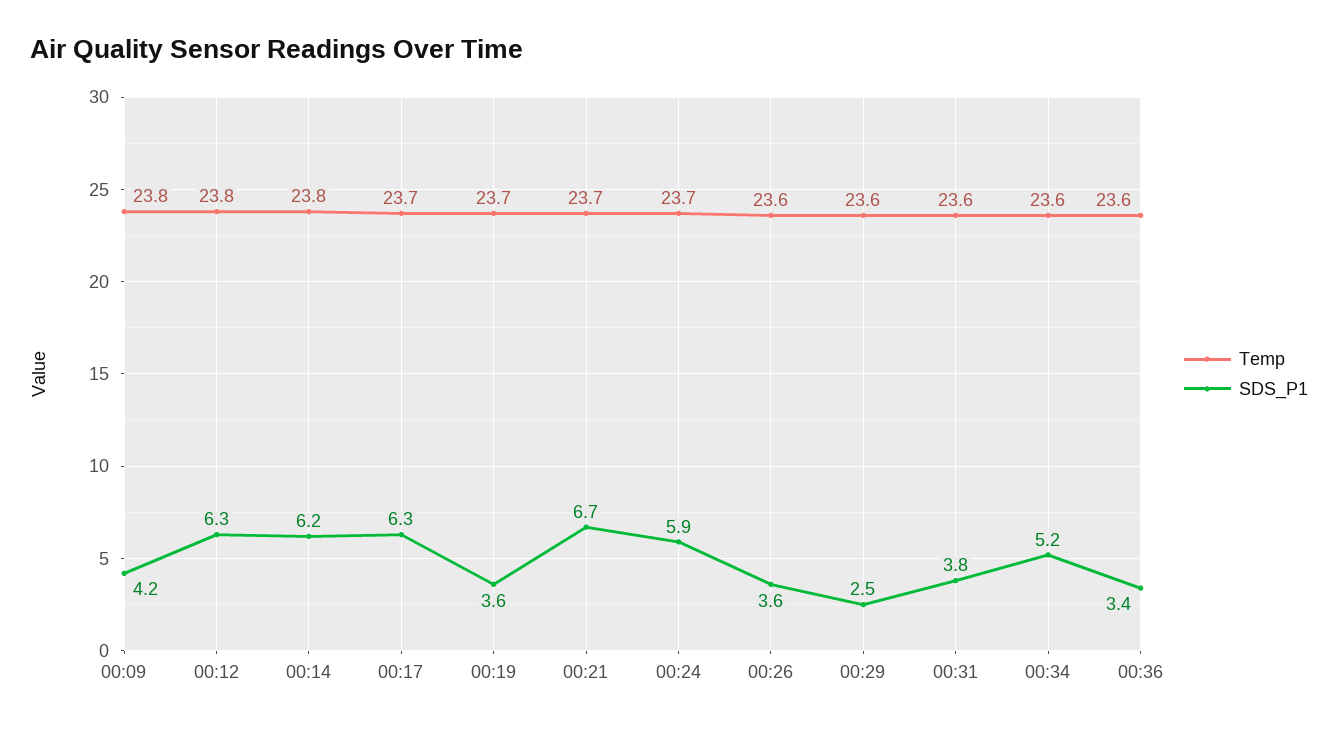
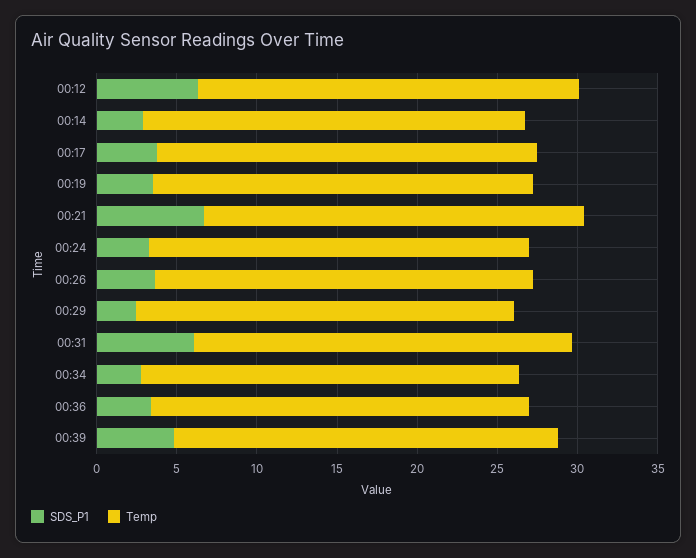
Temp, 00:09: 23.8 -> none
SDS_P1, 00:09: 4.2 -> none
SDS_P1, 00:14: 6.2 -> 3
SDS_P1, 00:17: 6.3 -> 4
SDS_P1, 00:24: 5.9 -> 3
SDS_P1, 00:31: 3.8 -> 6
SDS_P1, 00:34: 5.2 -> 3
SDS_P1, 00:39: none -> 5
Temp, 00:39: none -> 24

